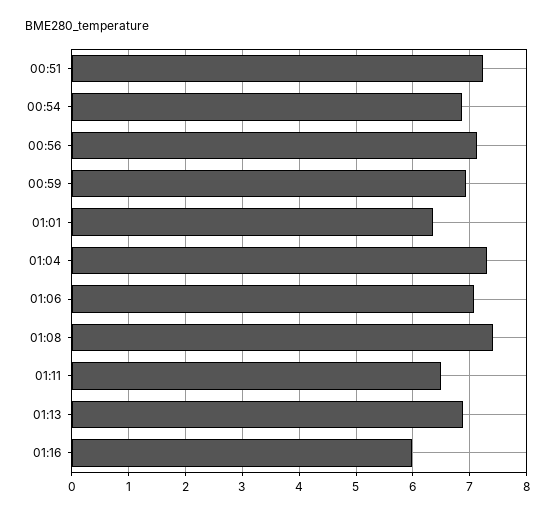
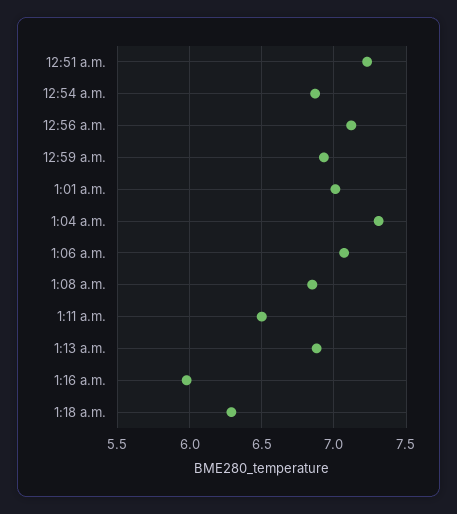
01:01: 6.4 -> 7
01:08: 7.4 -> 6.85
1:18 a.m.: none -> 6.3

